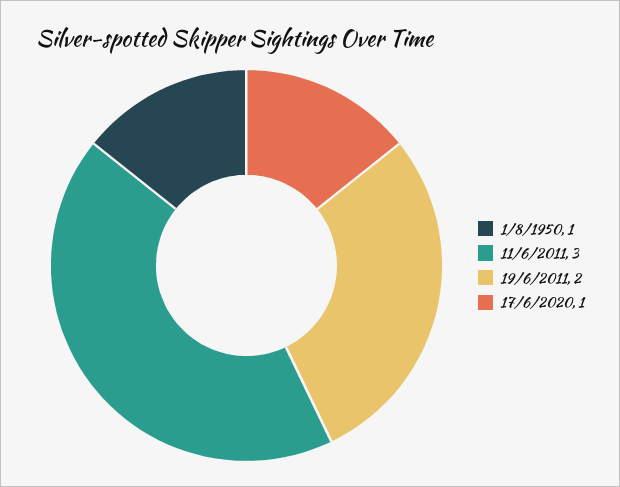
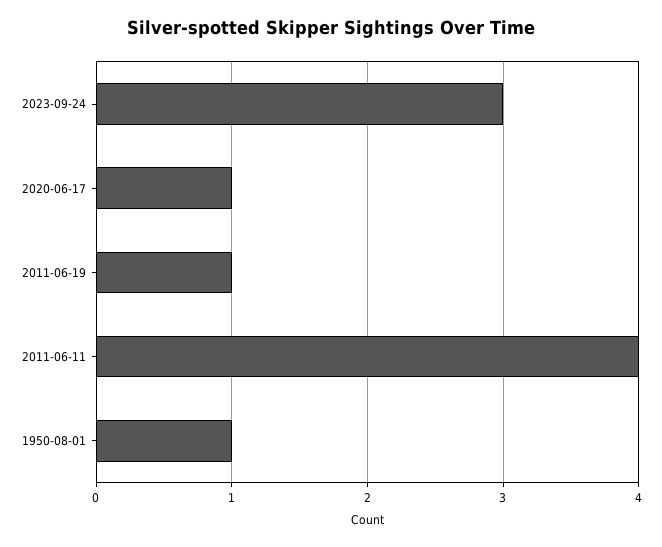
11/6/2011: 3 -> 4
19/6/2011: 2 -> 1
2023-09-24: none -> 3

